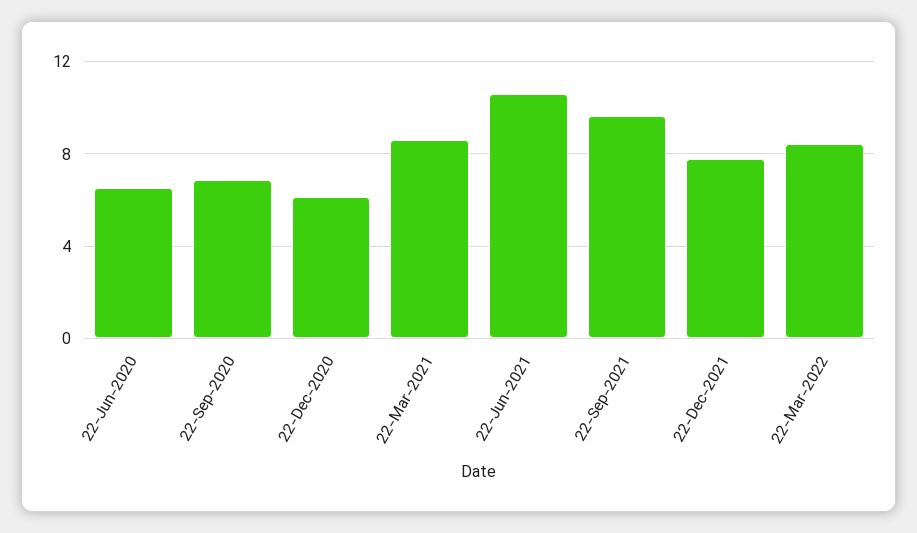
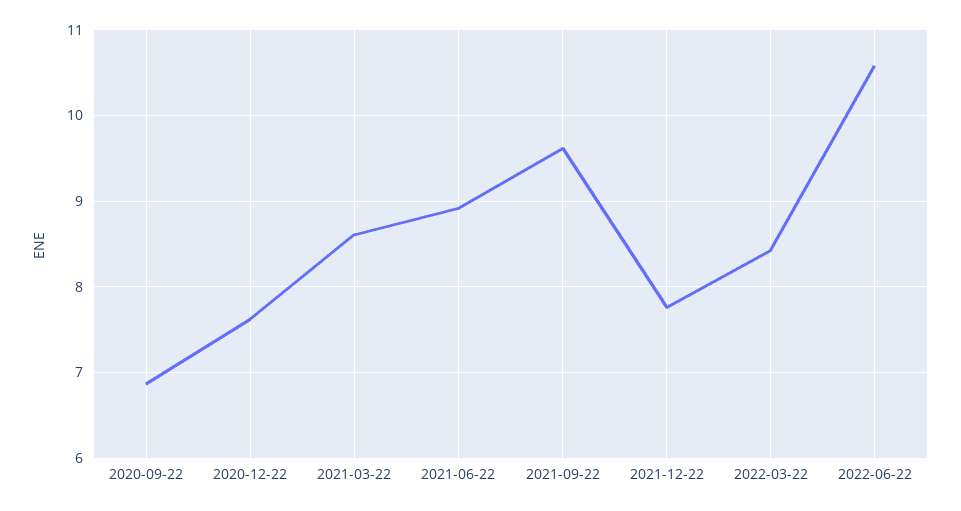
22-Jun-2020: 6.5 -> none
22-Dec-2020: 6 -> 7.6
22-Jun-2021: 10.5 -> 8.9
2022-06-22: none -> 10.6

